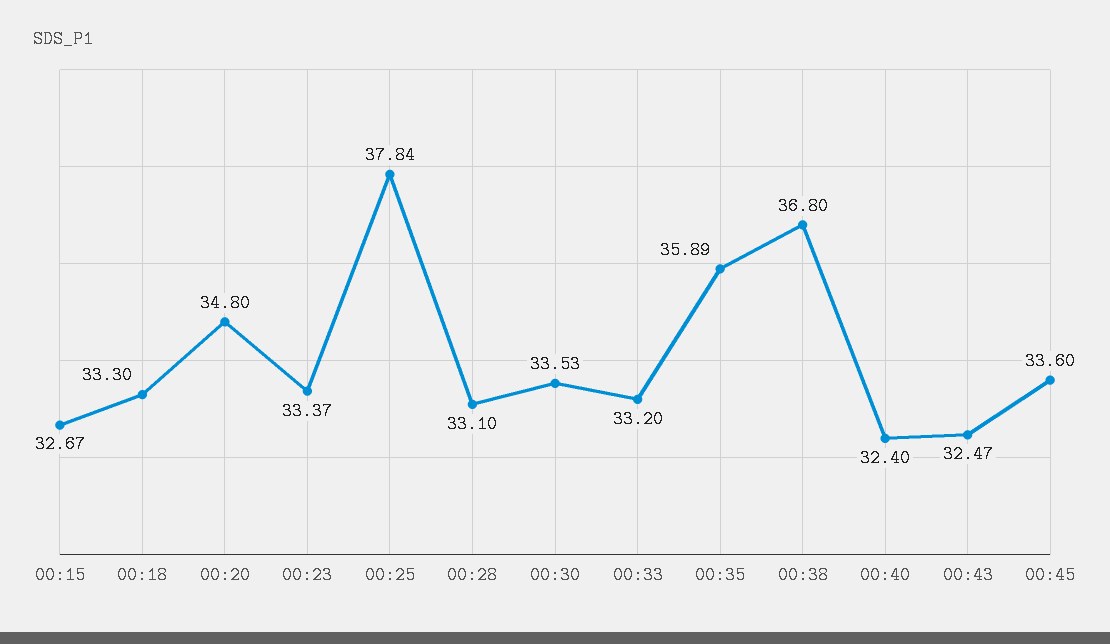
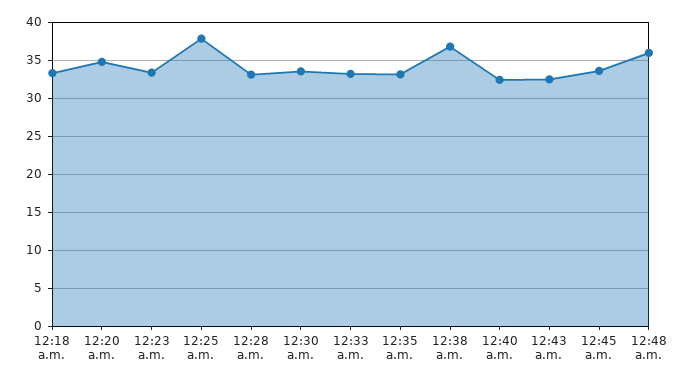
00:15: 32.67 -> none
00:35: 35.89 -> 33
12:48 a.m.: none -> 36

